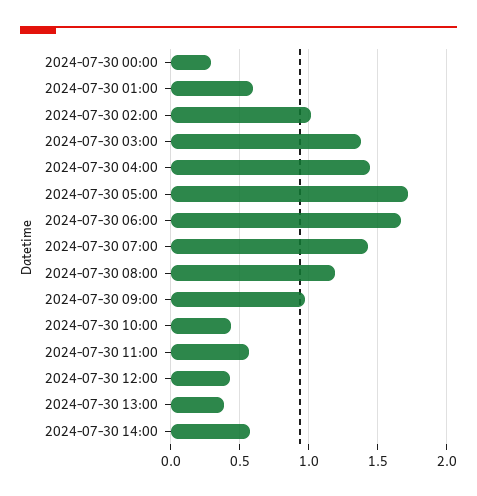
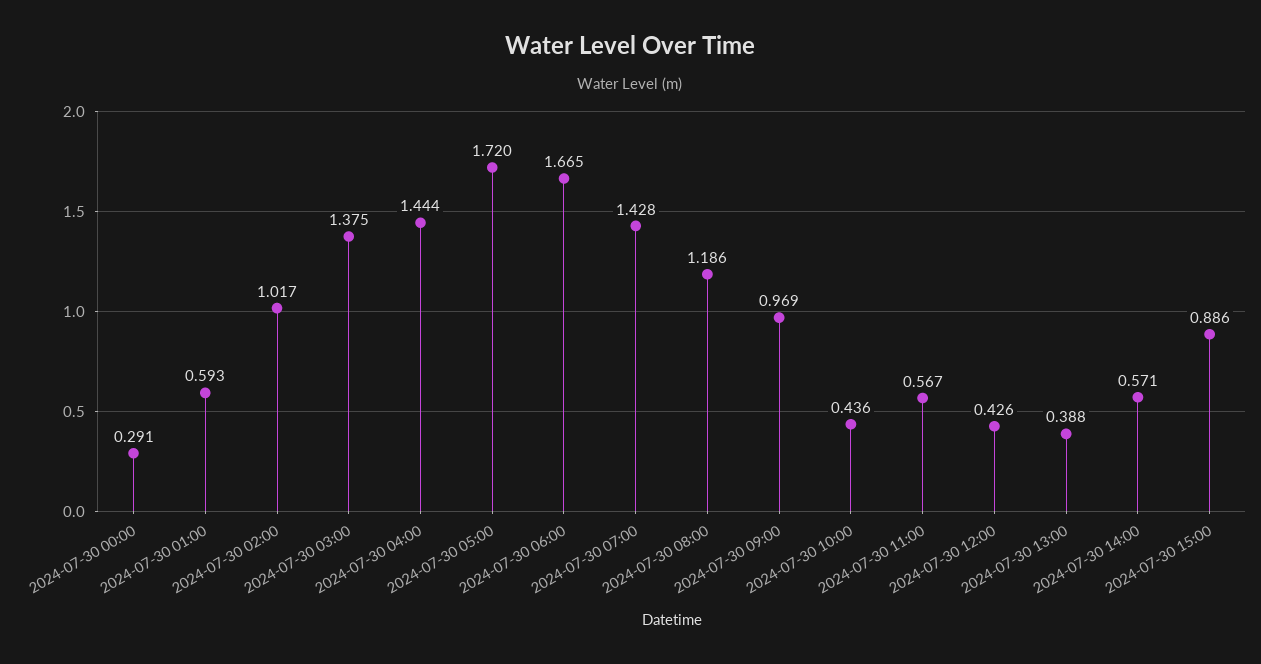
2024-07-30 15:00: none -> 0.886

